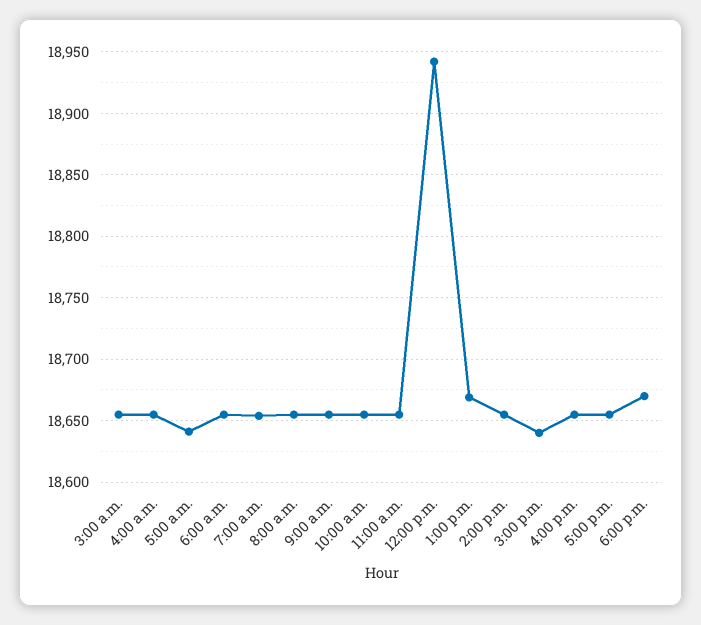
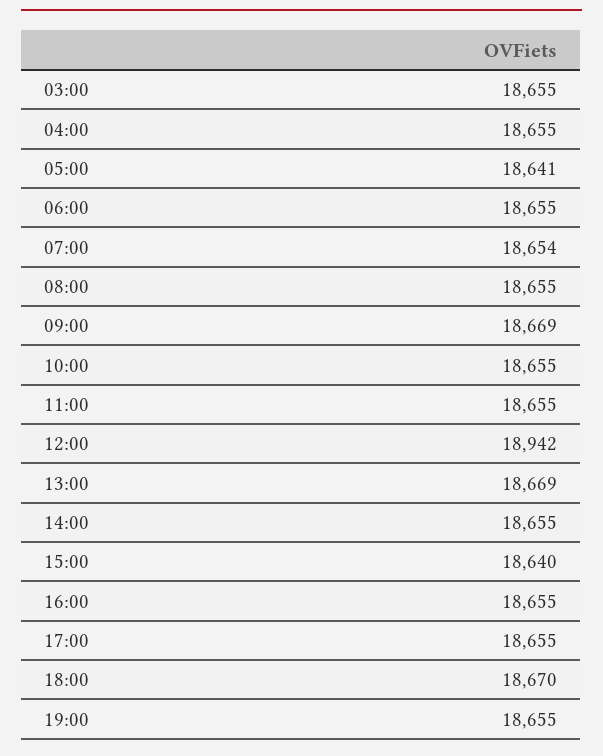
9:00 a.m.: 18655 -> 18669
19:00: none -> 18655

